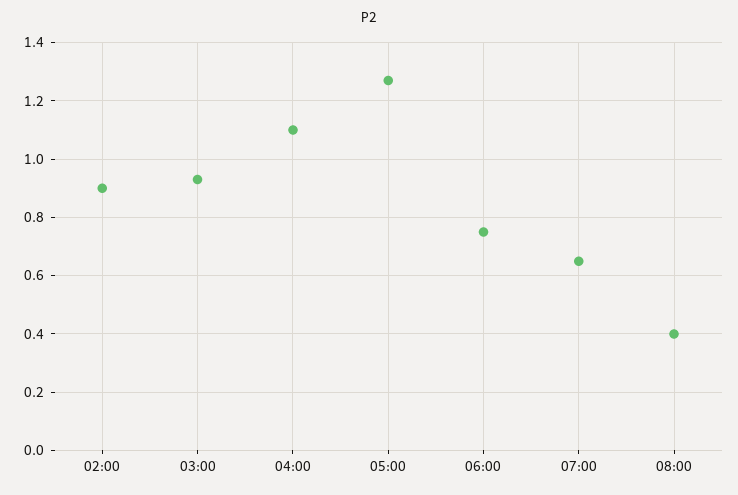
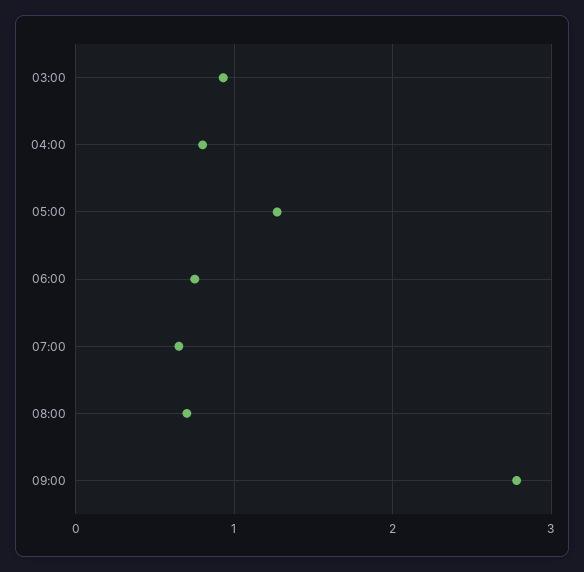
02:00: 0.9 -> none
04:00: 1.1 -> 0.8
08:00: 0.4 -> 0.7
09:00: none -> 2.8

